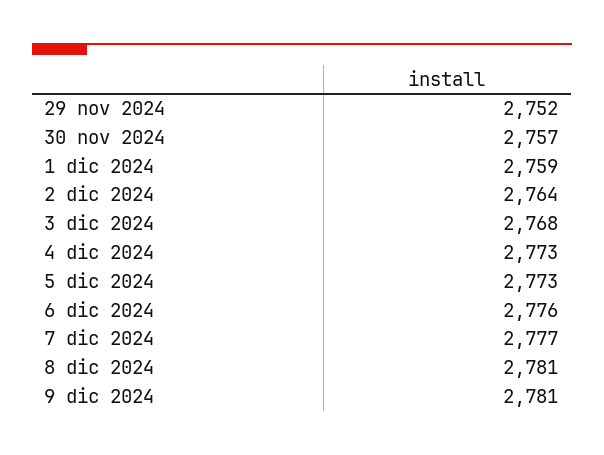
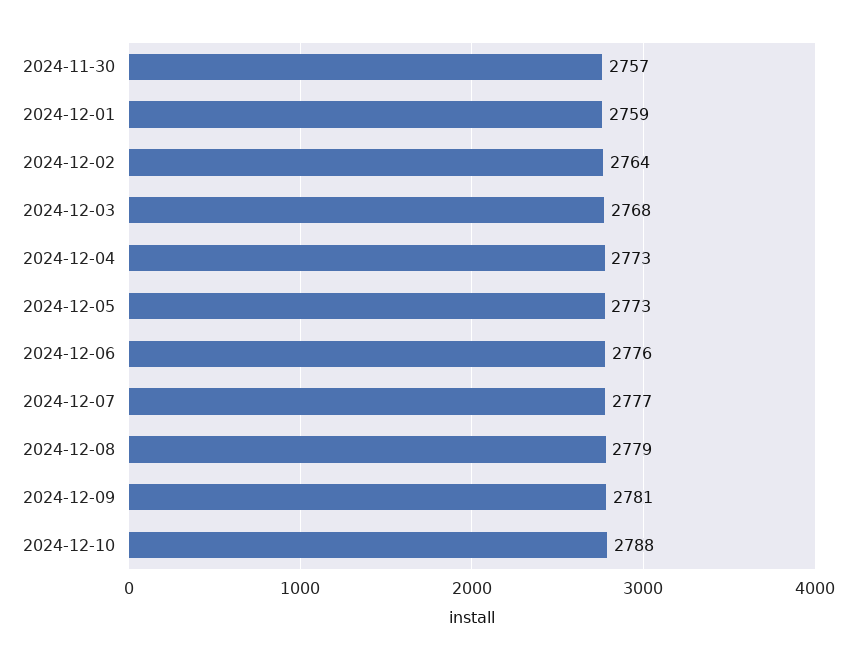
29 nov 2024: 2752 -> none
8 dic 2024: 2781 -> 2779
2024-12-10: none -> 2788

